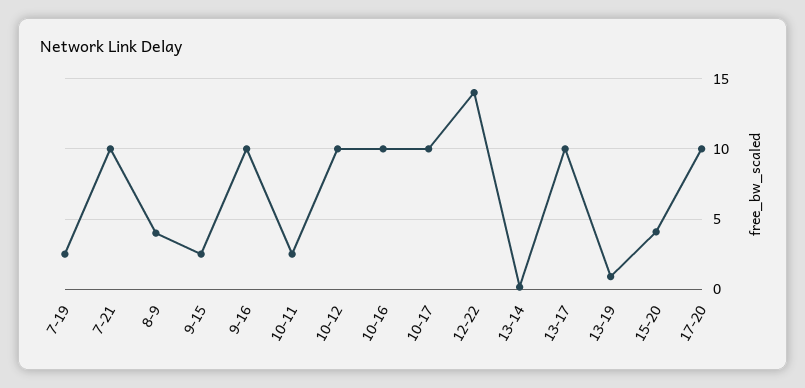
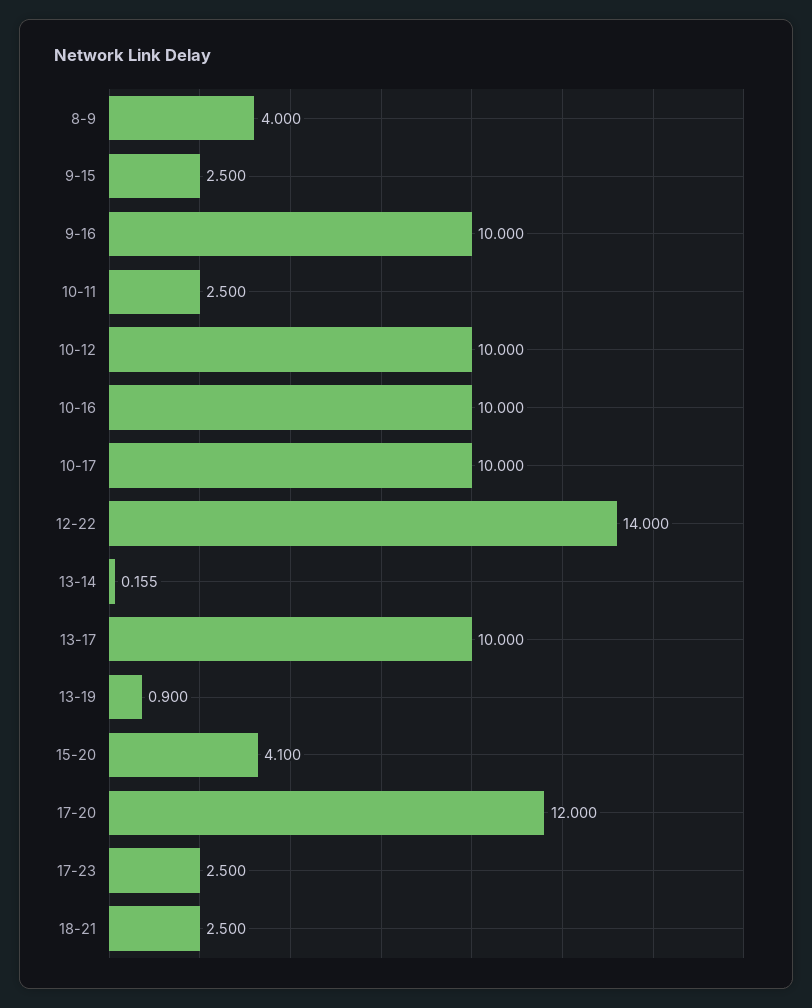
7-19: 2.5 -> none
7-21: 10 -> none
17-20: 10 -> 12
17-23: none -> 2.5
18-21: none -> 2.5

